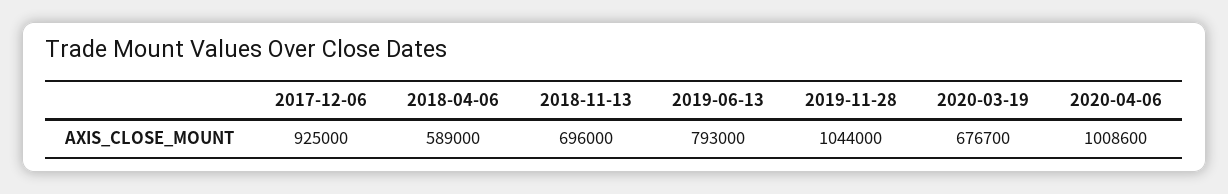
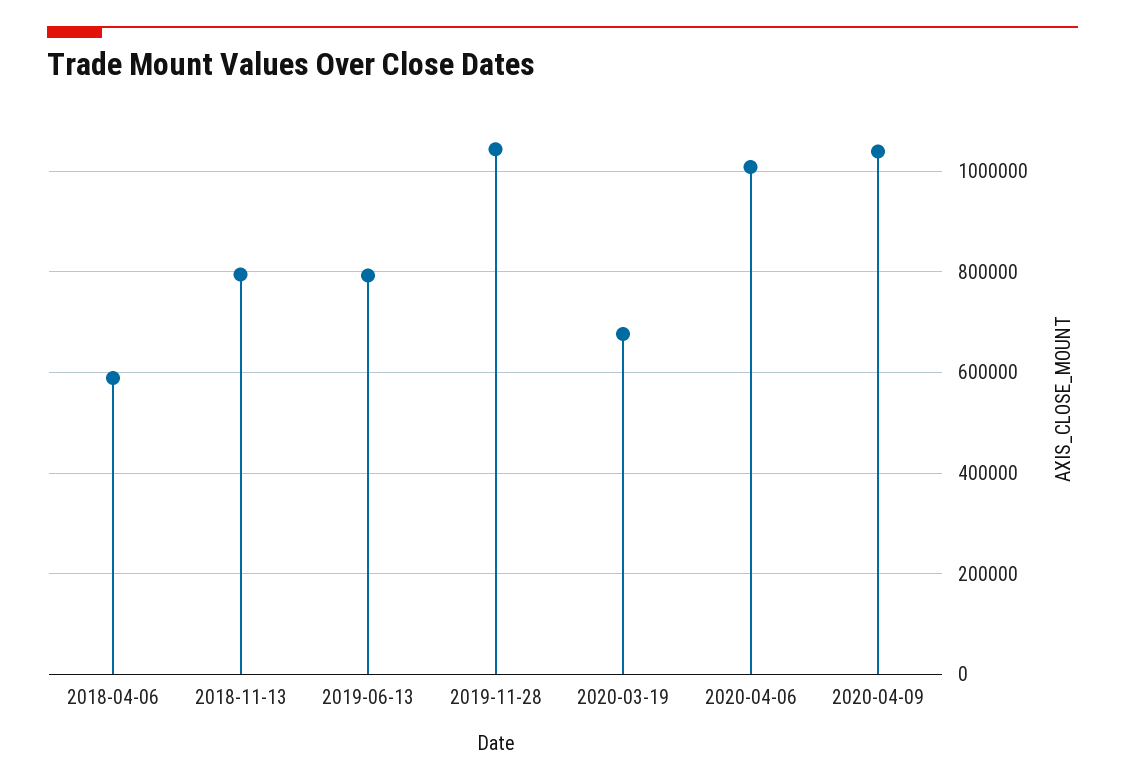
2017-12-06: 925000 -> none
2018-11-13: 696000 -> 800000
2020-04-09: none -> 1040000

